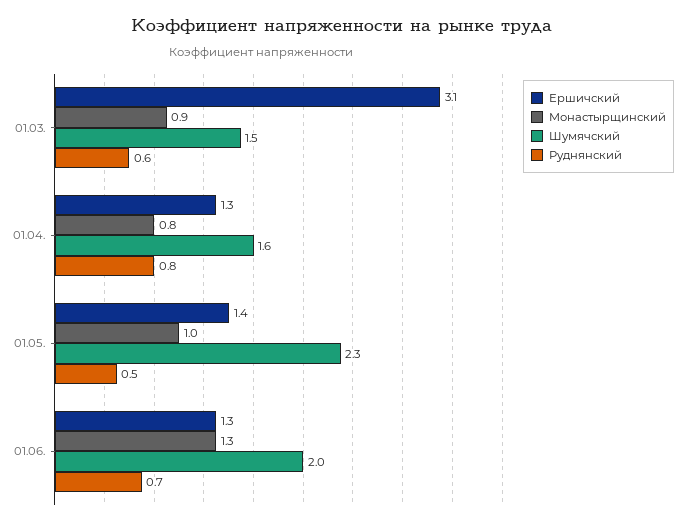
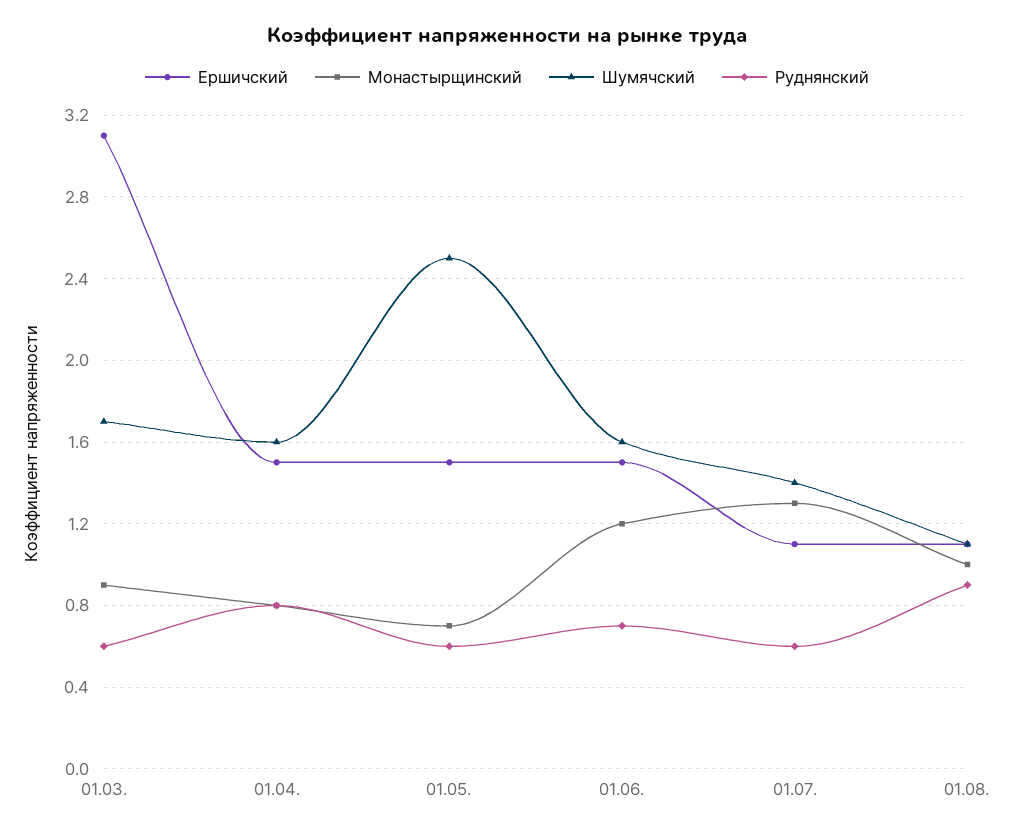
Шумячский, 01.03.: 1.5 -> 1.7
Ершичский, 01.04.: 1.3 -> 1.5
Ершичский, 01.05.: 1.4 -> 1.5
Монастырщинский, 01.05.: 1 -> 0.7
Шумячский, 01.05.: 2.3 -> 2.5
Руднянский, 01.05.: 0.5 -> 0.6
Ершичский, 01.06.: 1.3 -> 1.5
Монастырщинский, 01.06.: 1.3 -> 1.2
Шумячский, 01.06.: 2 -> 1.6
Ершичский, 01.07.: none -> 1.1
Монастырщинский, 01.07.: none -> 1.3
Шумячский, 01.07.: none -> 1.4
Руднянский, 01.07.: none -> 0.6
Ершичский, 01.08.: none -> 1.1
Монастырщинский, 01.08.: none -> 1
Шумячский, 01.08.: none -> 1.1
Руднянский, 01.08.: none -> 0.9

